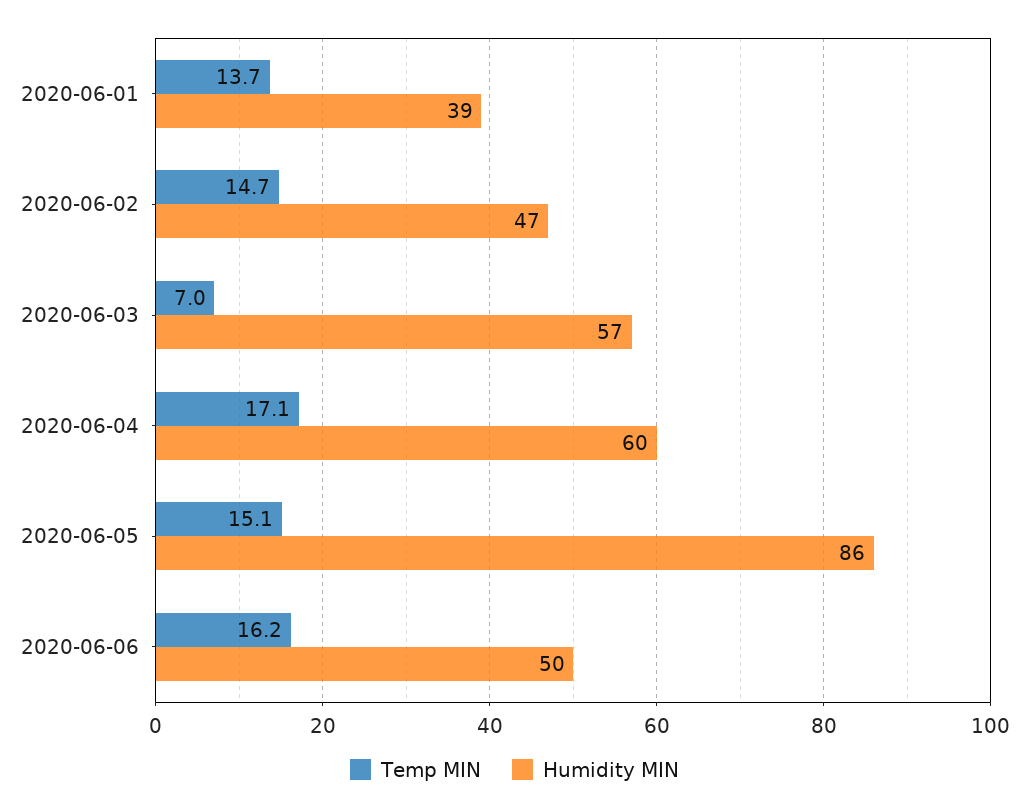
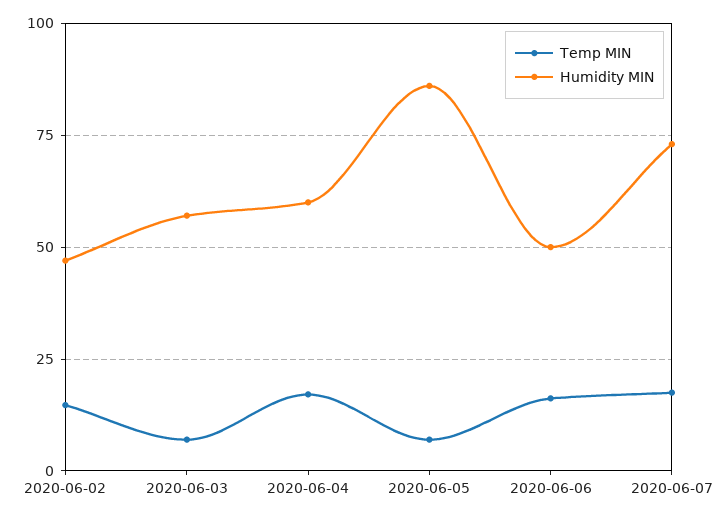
Temp MIN, 2020-06-01: 13.7 -> none
Humidity MIN, 2020-06-01: 39 -> none
Temp MIN, 2020-06-05: 15.1 -> 7.5
Temp MIN, 2020-06-07: none -> 17.5
Humidity MIN, 2020-06-07: none -> 72.5

